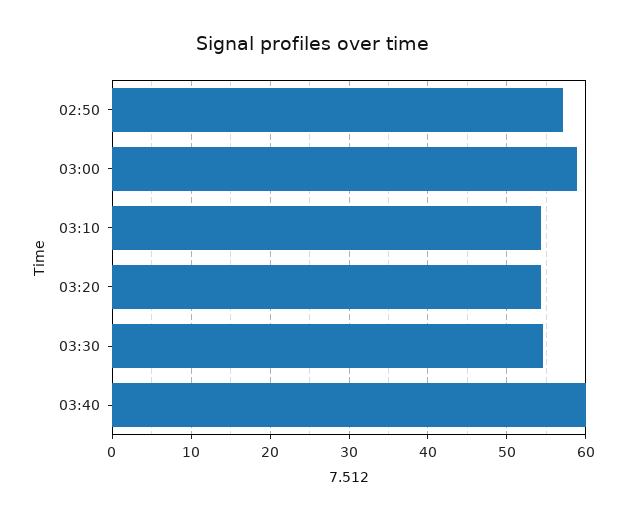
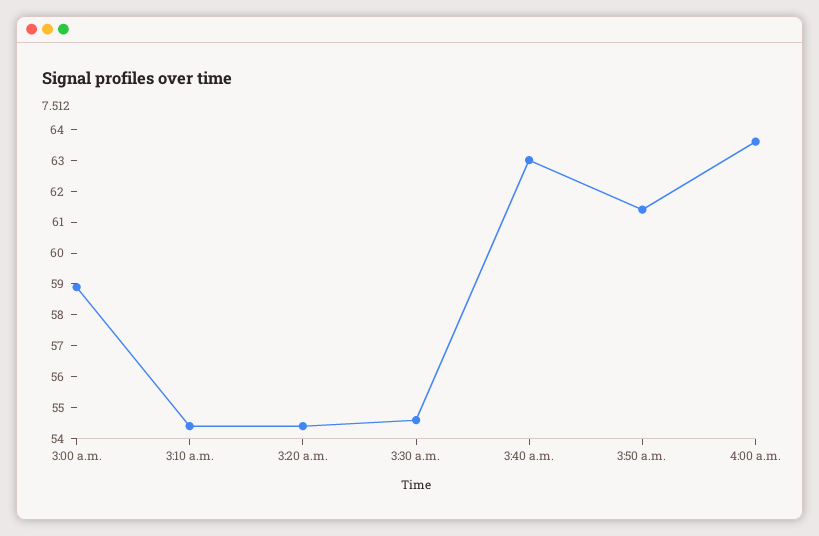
02:50: 57 -> none
03:40: 60 -> 63
3:50 a.m.: none -> 61.5
4:00 a.m.: none -> 63.5

